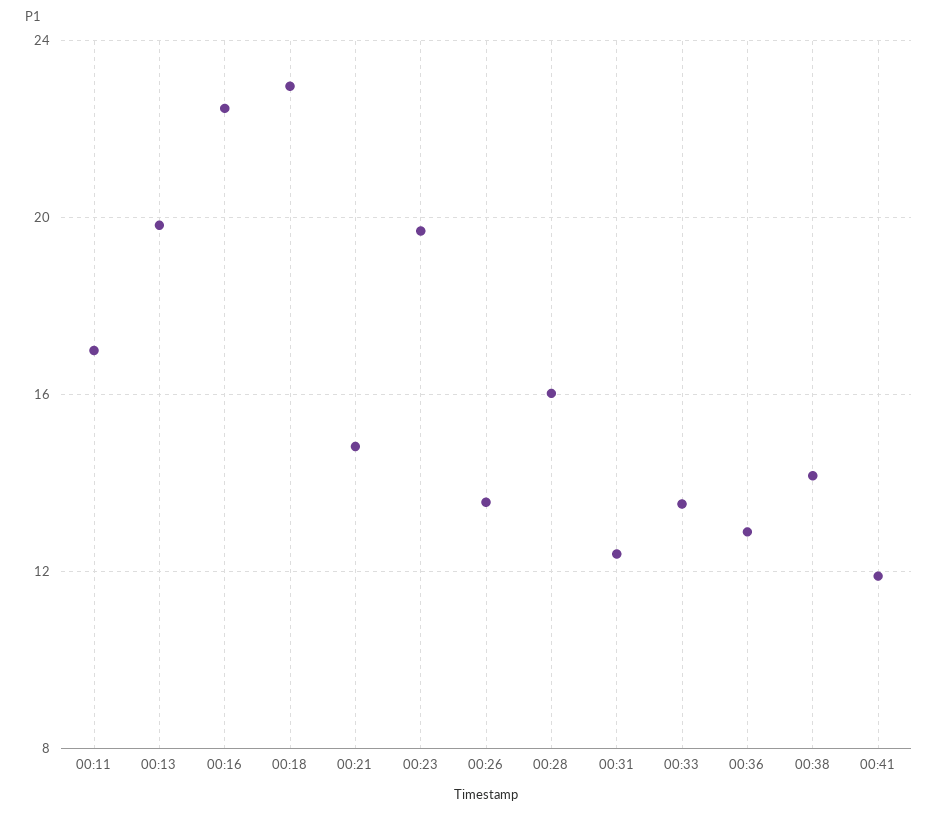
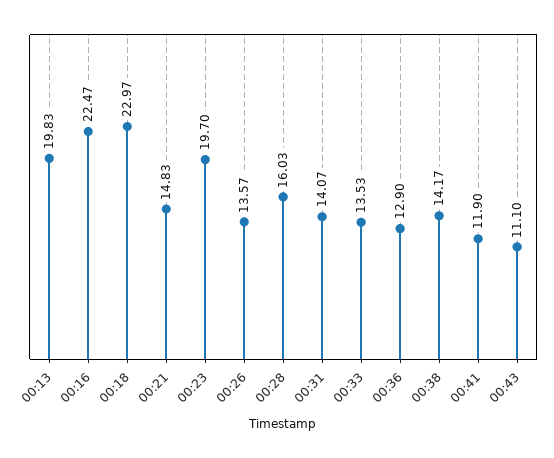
00:11: 17 -> none
00:31: 12.5 -> 14.07
00:43: none -> 11.1

